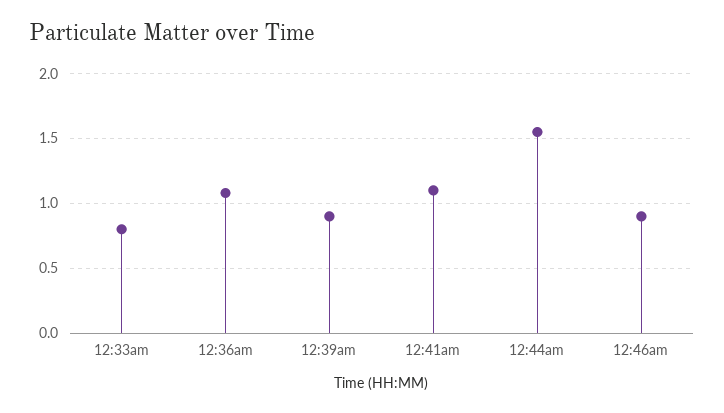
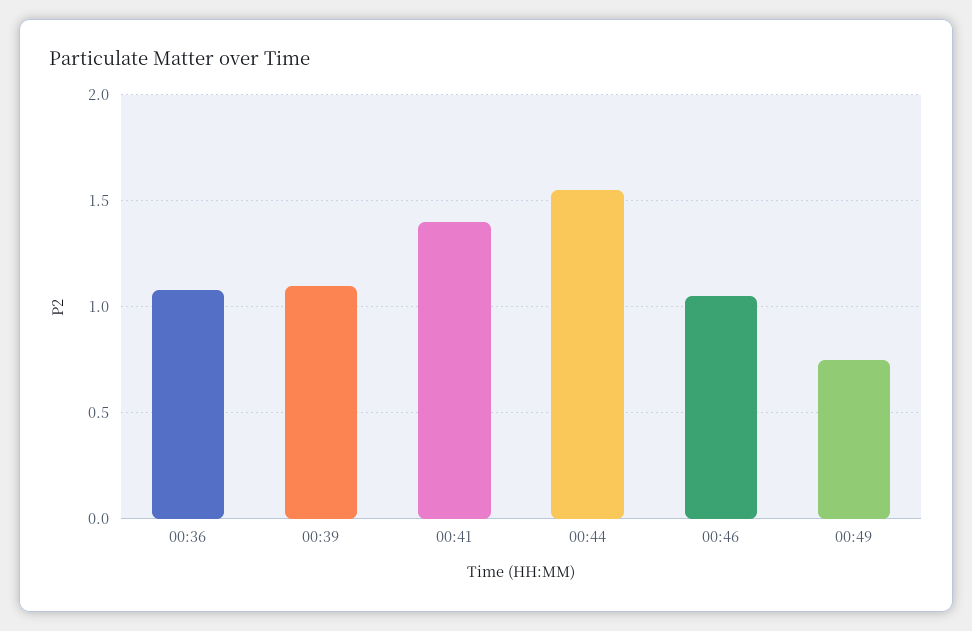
12:33am: 0.8 -> none
12:39am: 0.9 -> 1.1
12:41am: 1.1 -> 1.4
12:46am: 0.9 -> 1.05
00:49: none -> 0.75

